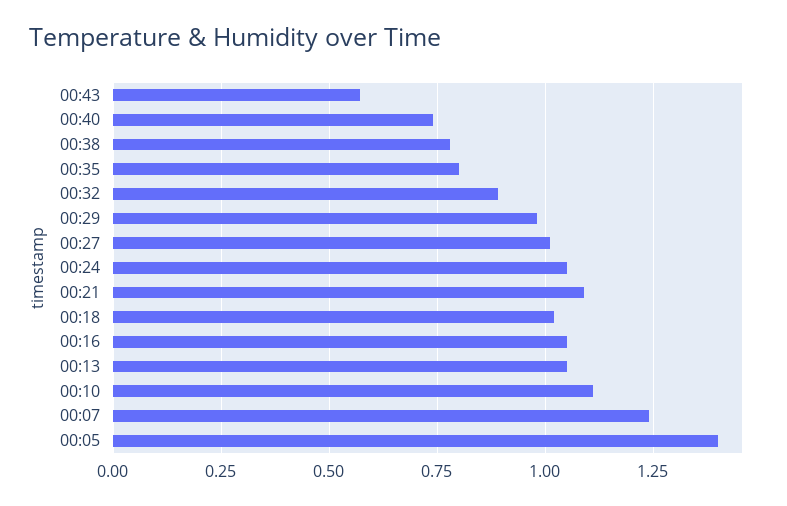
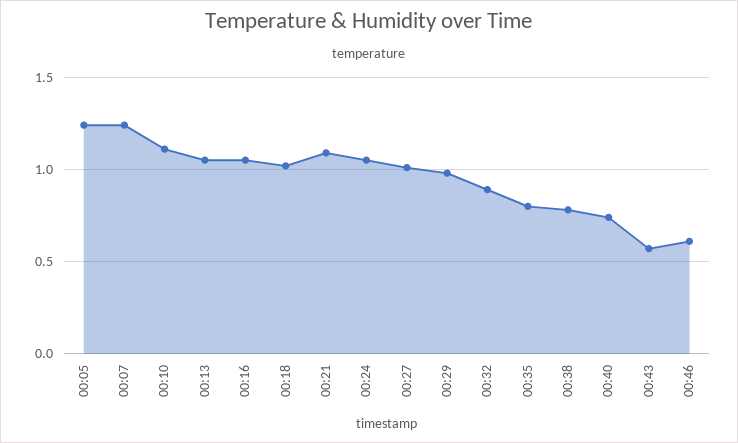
00:05: 1.4 -> 1.25
00:46: none -> 0.6

